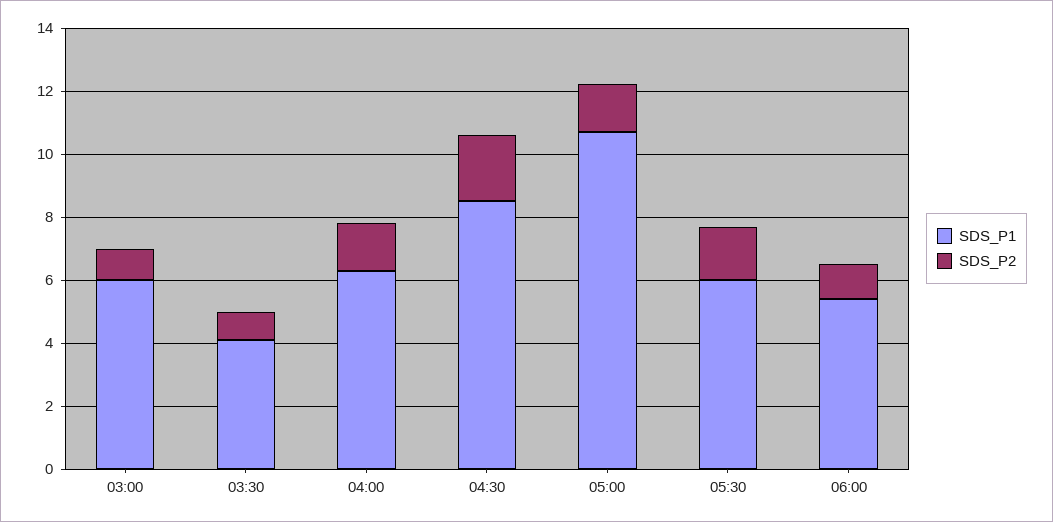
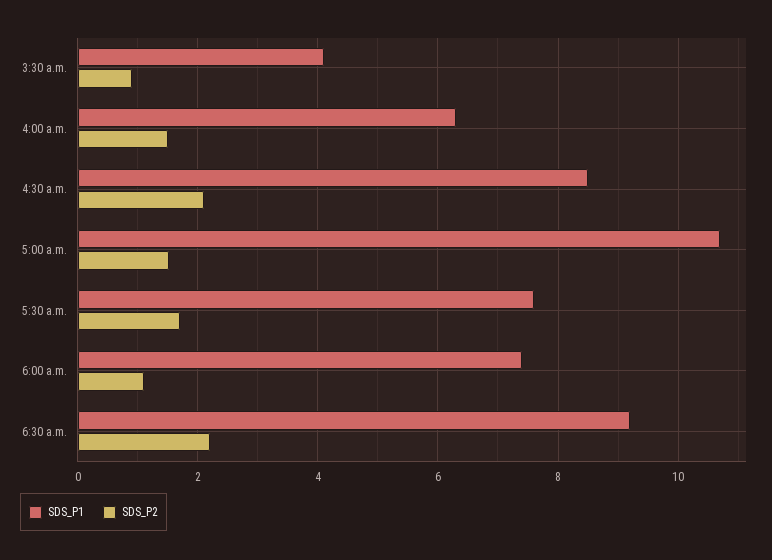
SDS_P1, 03:00: 6 -> none
SDS_P2, 03:00: 1 -> none
SDS_P1, 05:30: 6 -> 7.6
SDS_P1, 06:00: 5.5 -> 7.4
SDS_P1, 6:30 a.m.: none -> 9.2
SDS_P2, 6:30 a.m.: none -> 2.2

